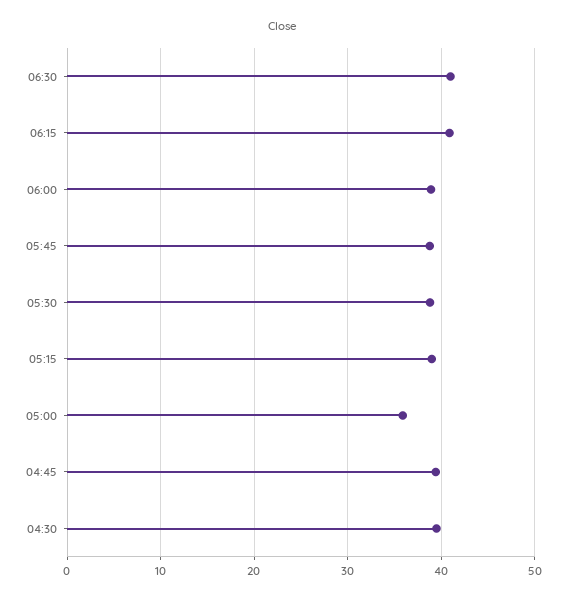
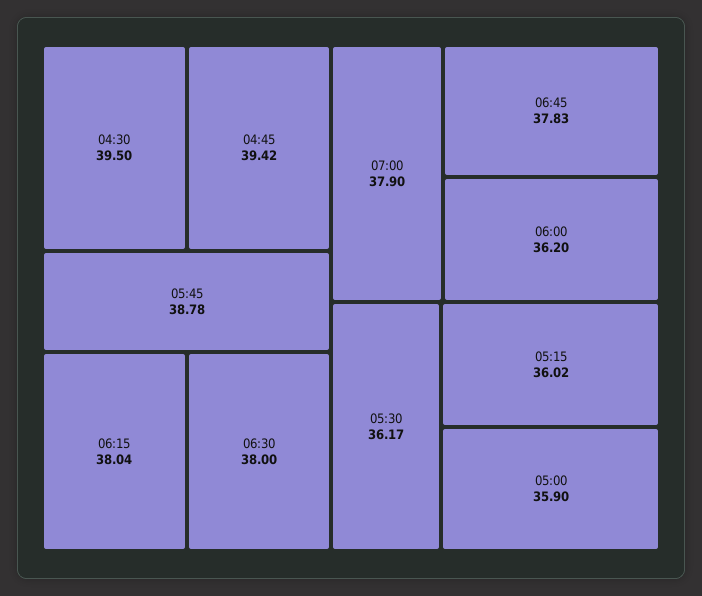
06:30: 41 -> 38
06:15: 41 -> 38.04
06:00: 39 -> 36.2
05:30: 39 -> 36.17
05:15: 39 -> 36.02
07:00: none -> 37.9
06:45: none -> 37.83

